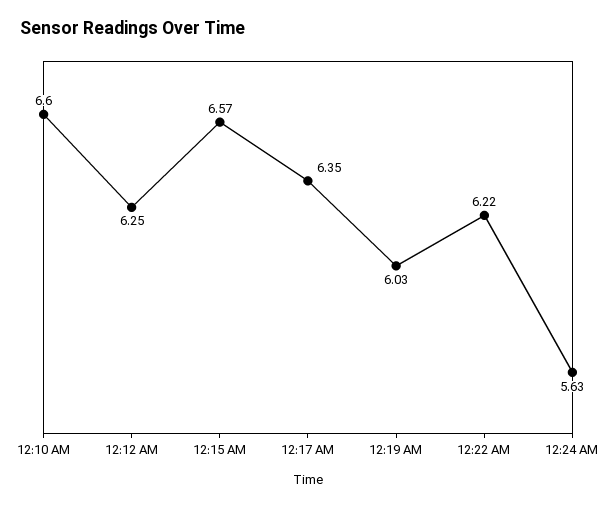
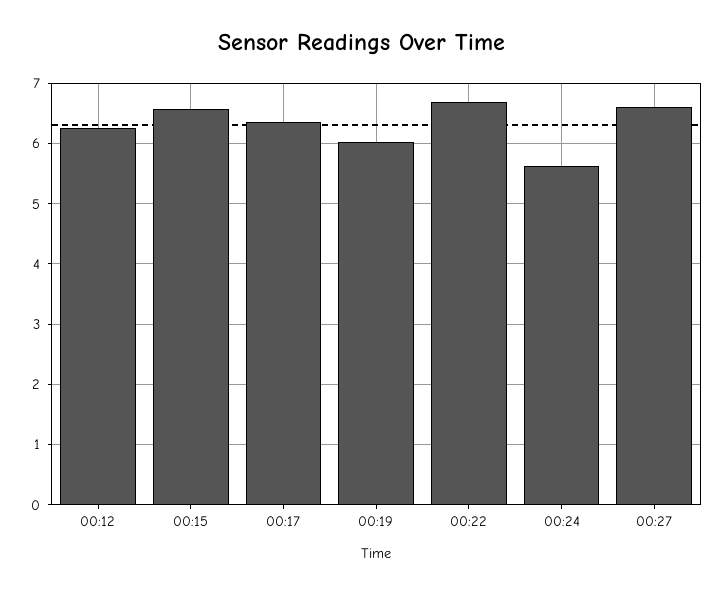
12:10 AM: 6.6 -> none
12:22 AM: 6.22 -> 6.7
00:27: none -> 6.6

